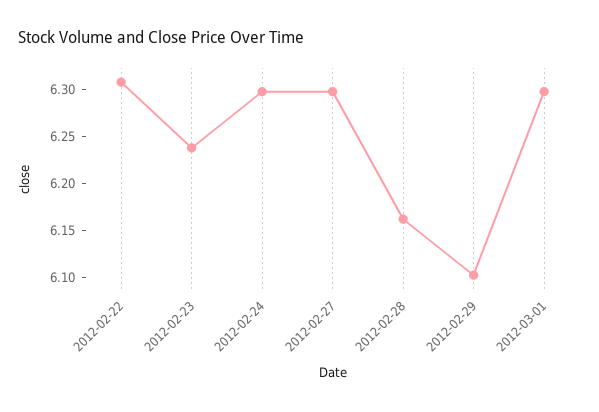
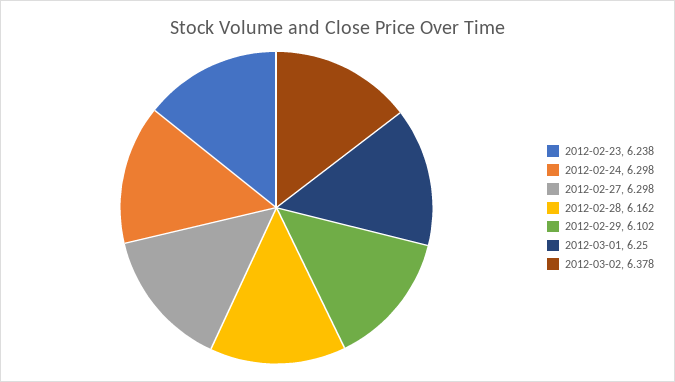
2012-02-22: 6.31 -> none
2012-03-01: 6.3 -> 6.25
2012-03-02: none -> 6.378

